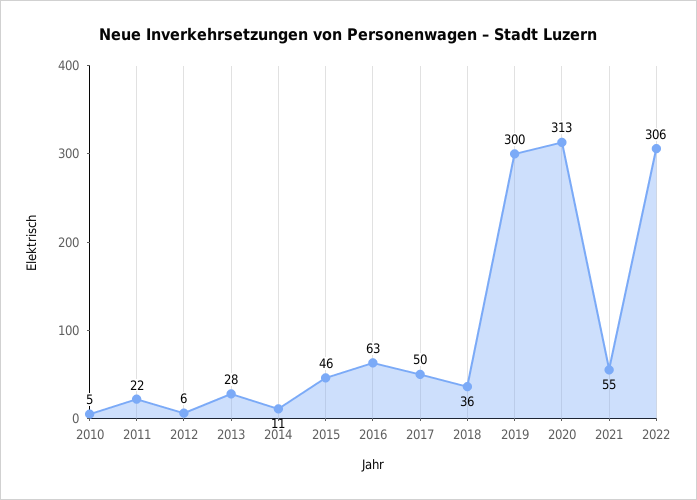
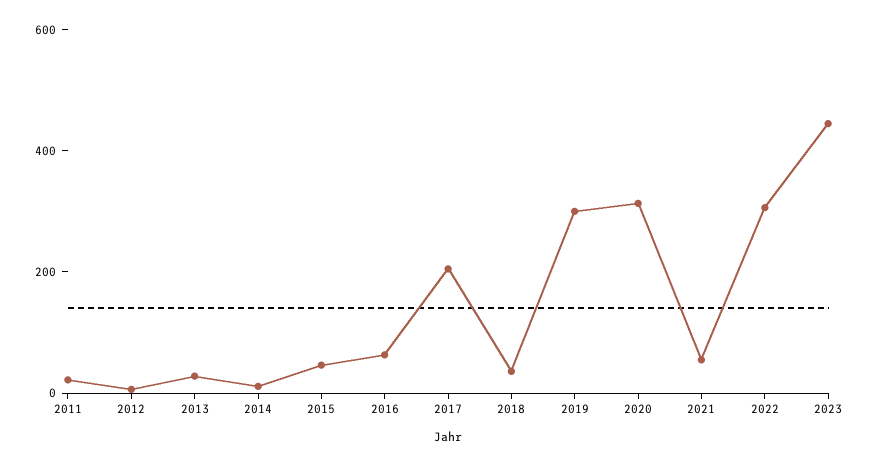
2010: 5 -> none
2017: 50 -> 200
2023: none -> 450

